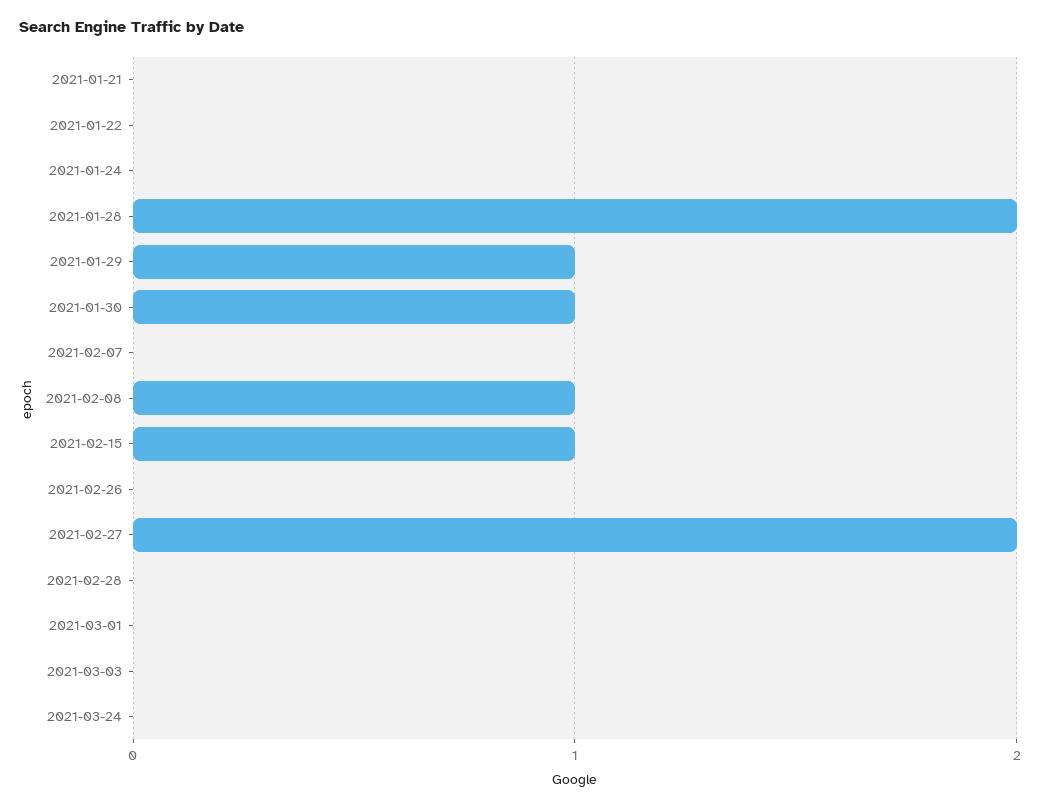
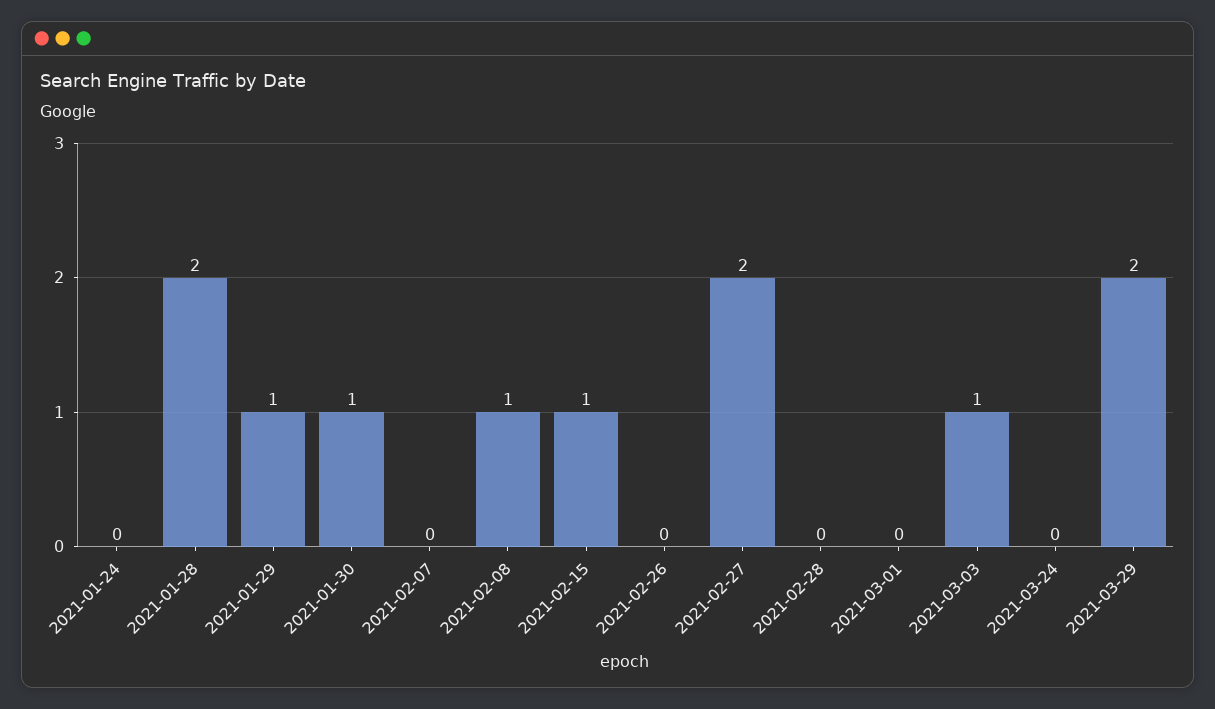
2021-01-21: 0 -> none
2021-01-22: 0 -> none
2021-03-03: 0 -> 1
2021-03-29: none -> 2

